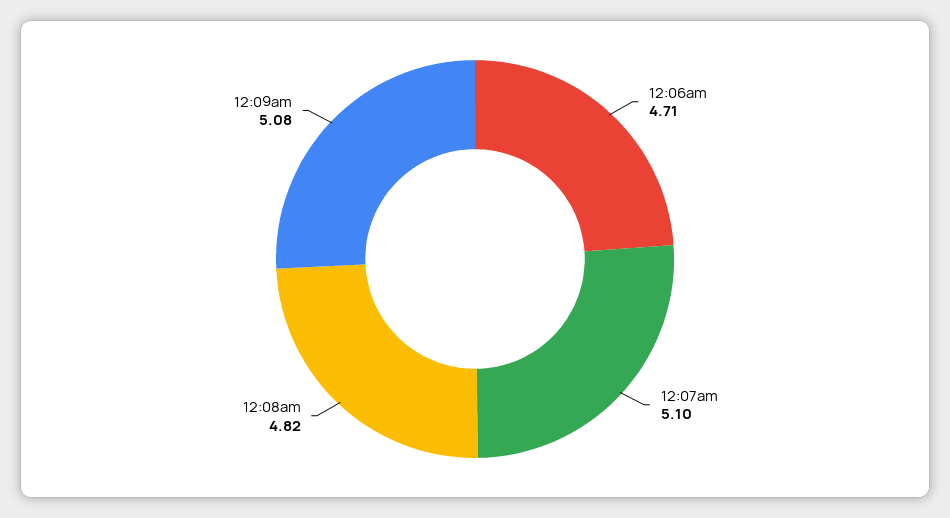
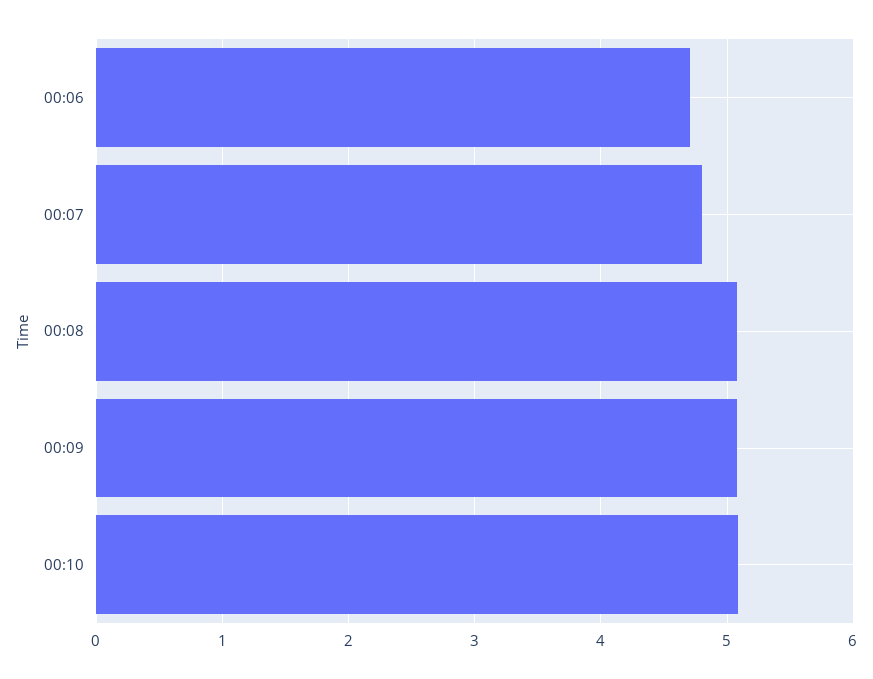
12:07am: 5.1 -> 4.8
12:08am: 4.82 -> 5.1
00:10: none -> 5.1

